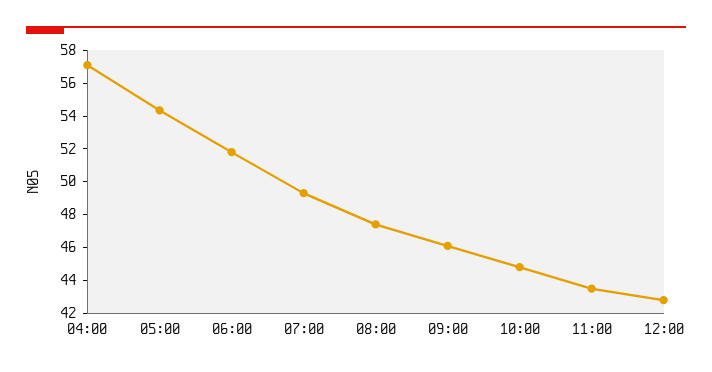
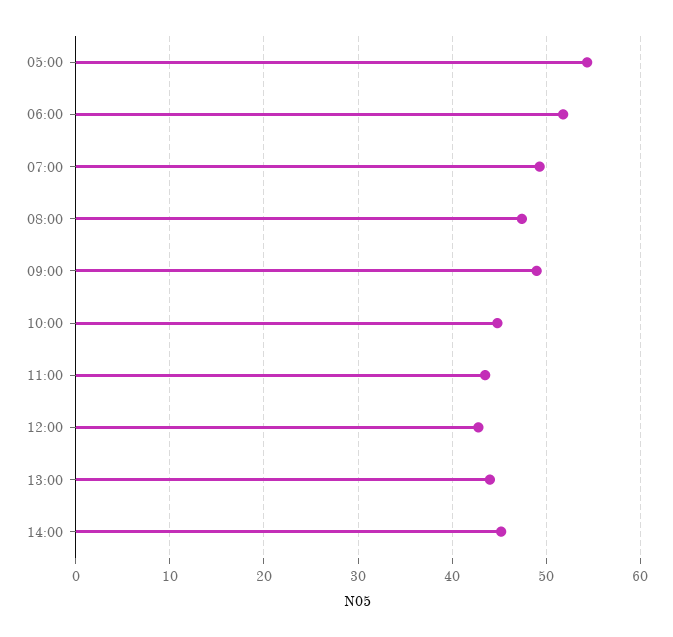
04:00: 57 -> none
09:00: 46 -> 49
13:00: none -> 44
14:00: none -> 45

